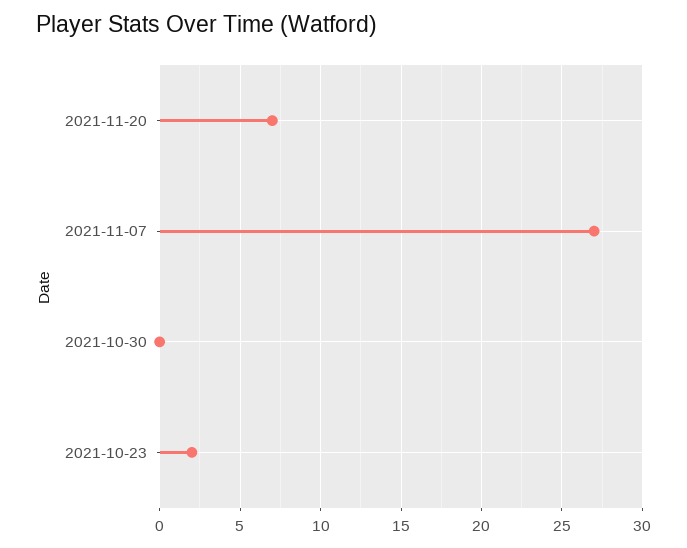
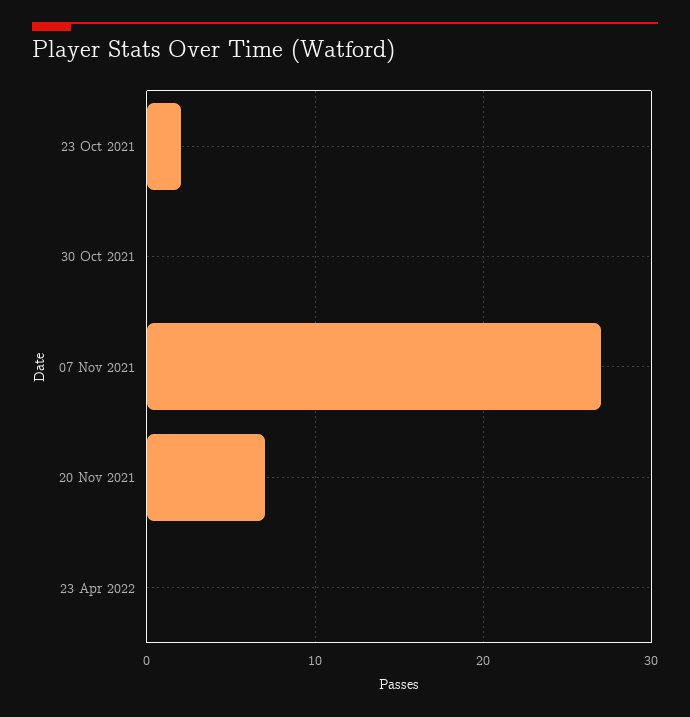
23 Apr 2022: none -> 0

